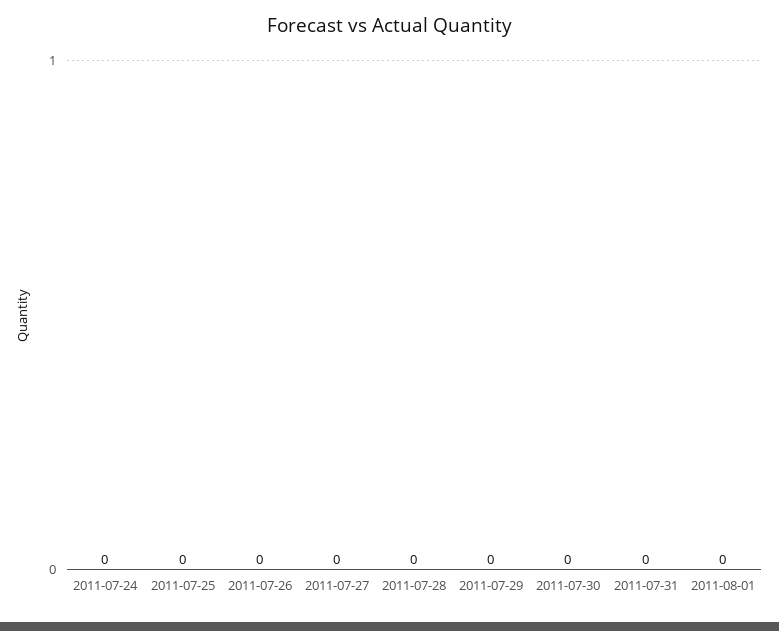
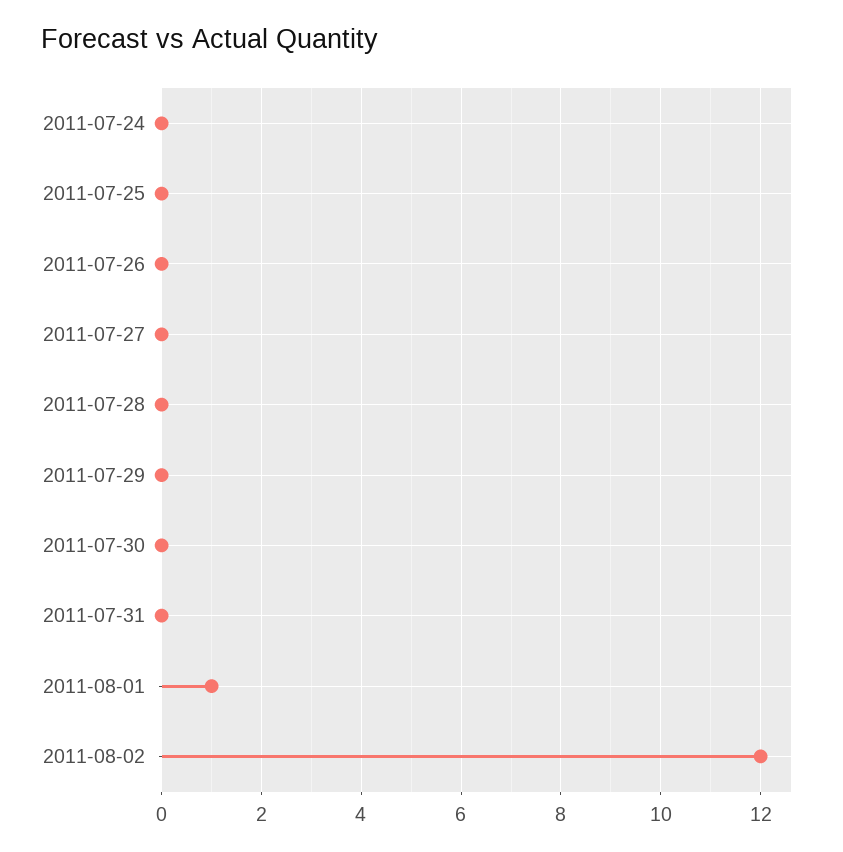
2011-08-01: 0 -> 1
2011-08-02: none -> 12

